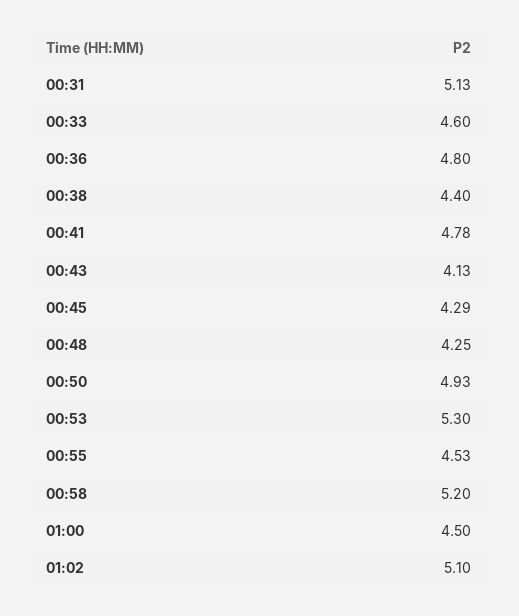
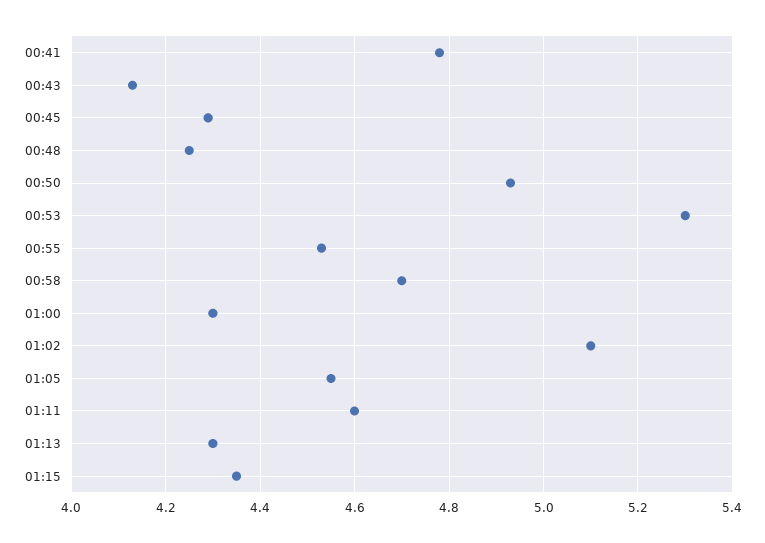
00:31: 5.13 -> none
00:33: 4.6 -> none
00:36: 4.8 -> none
00:38: 4.4 -> none
00:58: 5.2 -> 4.7
01:00: 4.5 -> 4.3
01:05: none -> 4.55
01:11: none -> 4.6
01:13: none -> 4.3
01:15: none -> 4.35

